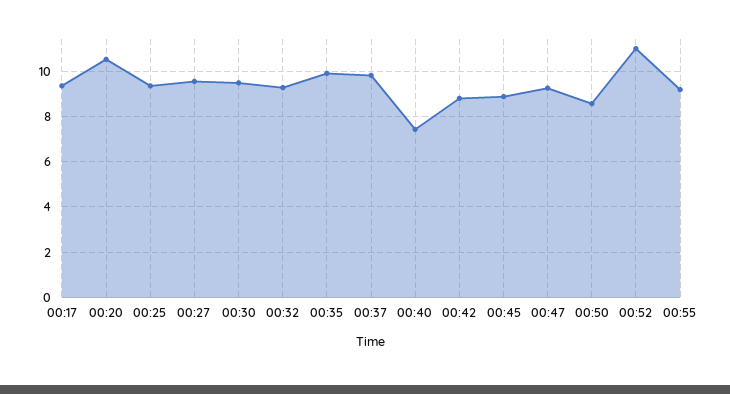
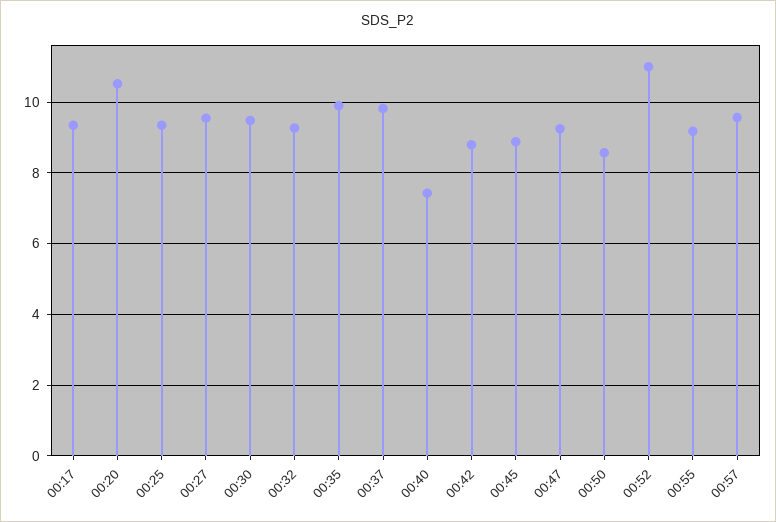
00:57: none -> 9.6

